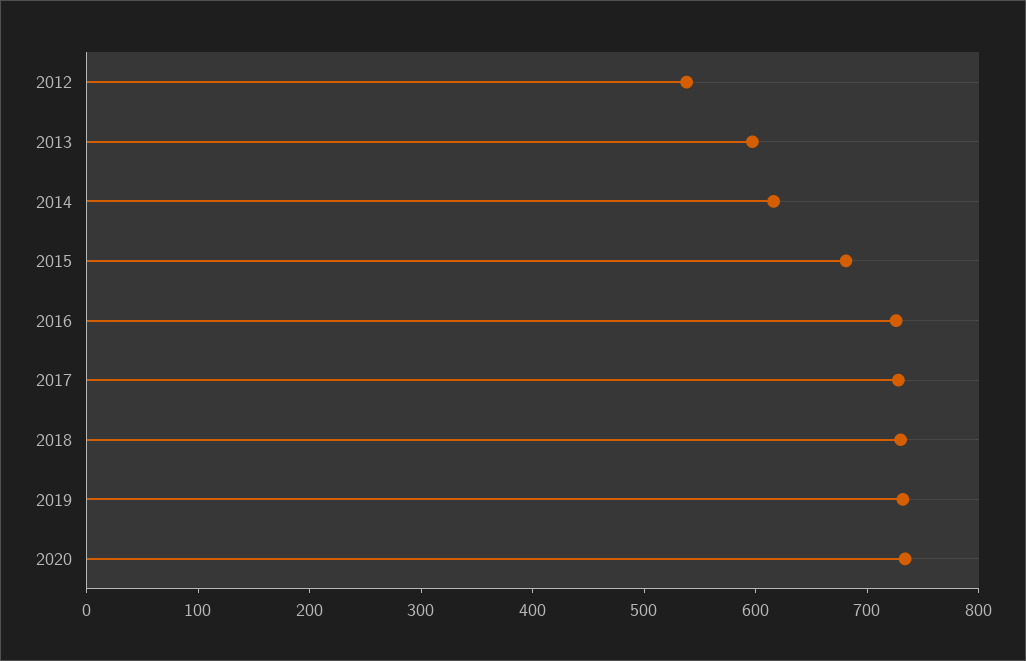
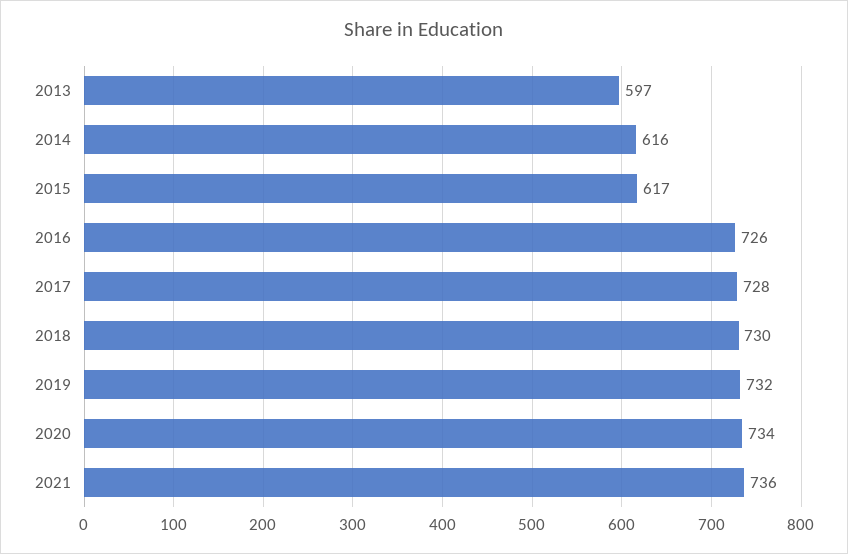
2012: 540 -> none
2015: 680 -> 617
2021: none -> 736

